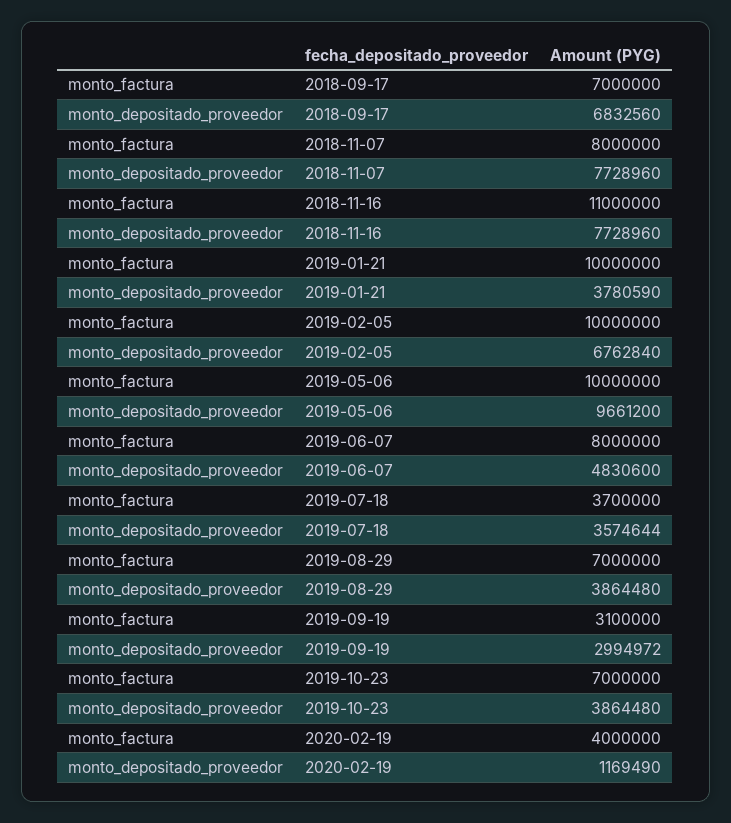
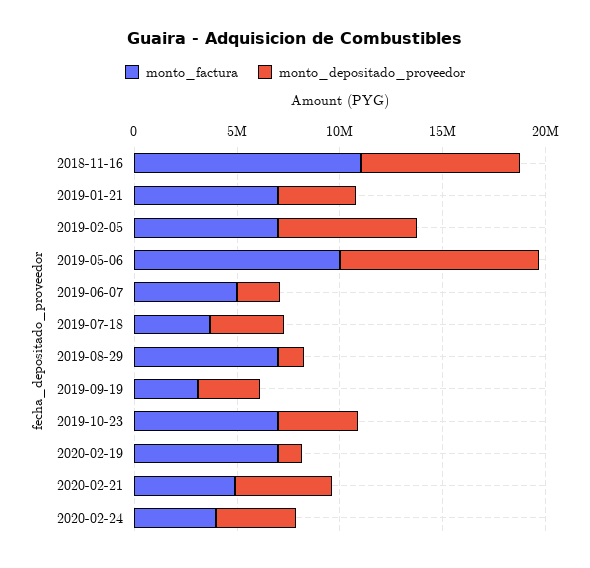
monto_factura, 2018-09-17: 7000000 -> none
monto_depositado_proveedor, 2018-09-17: 6832560 -> none
monto_factura, 2018-11-07: 8000000 -> none
monto_depositado_proveedor, 2018-11-07: 7728960 -> none
monto_factura, 2019-01-21: 10000000 -> 7000000
monto_factura, 2019-02-05: 10000000 -> 7000000
monto_factura, 2019-06-07: 8000000 -> 5000000
monto_depositado_proveedor, 2019-06-07: 4830600 -> 2000000
monto_depositado_proveedor, 2019-08-29: 3864480 -> 1000000
monto_factura, 2020-02-19: 4000000 -> 7000000
monto_factura, 2020-02-21: none -> 5000000
monto_depositado_proveedor, 2020-02-21: none -> 5000000
monto_factura, 2020-02-24: none -> 4000000
monto_depositado_proveedor, 2020-02-24: none -> 4000000

